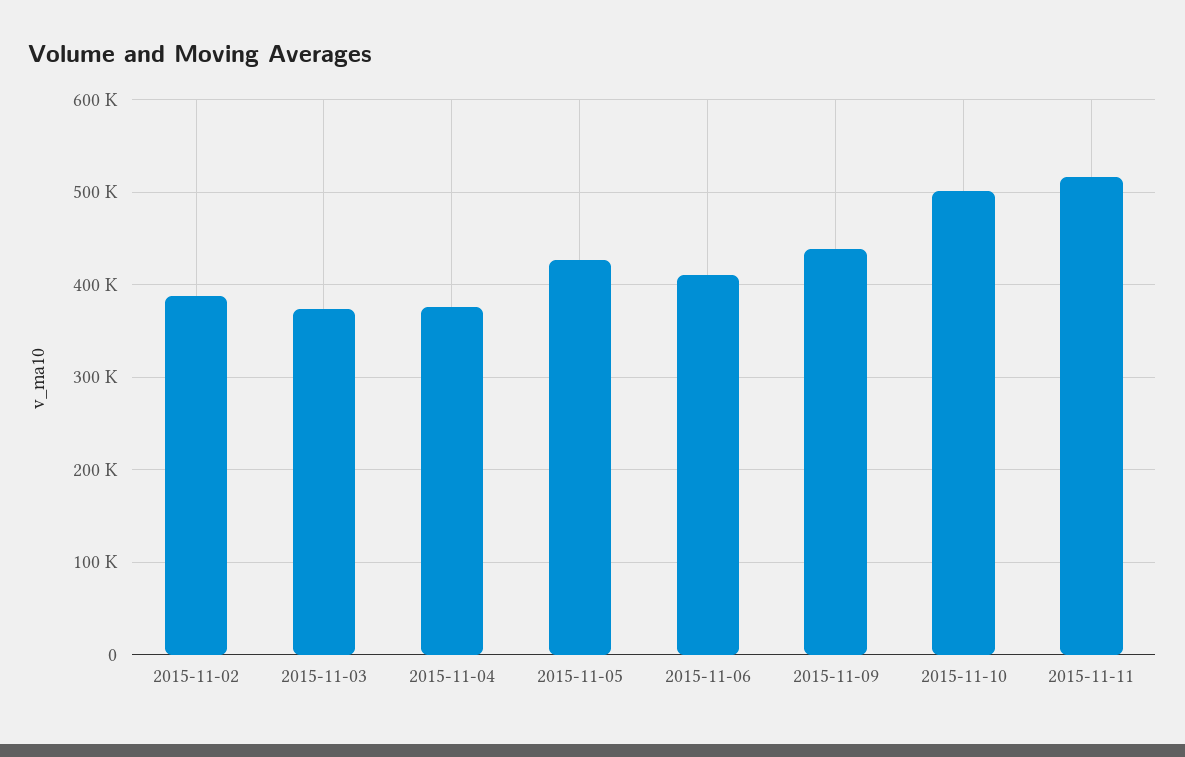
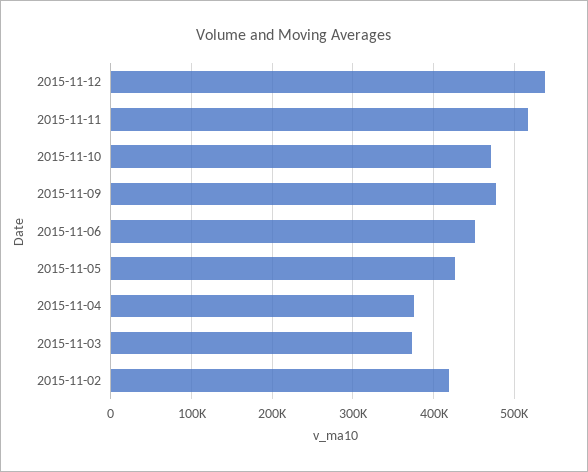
2015-11-02: 390000 -> 420000
2015-11-06: 410000 -> 450000
2015-11-09: 440000 -> 480000
2015-11-10: 500000 -> 470000
2015-11-12: none -> 540000

